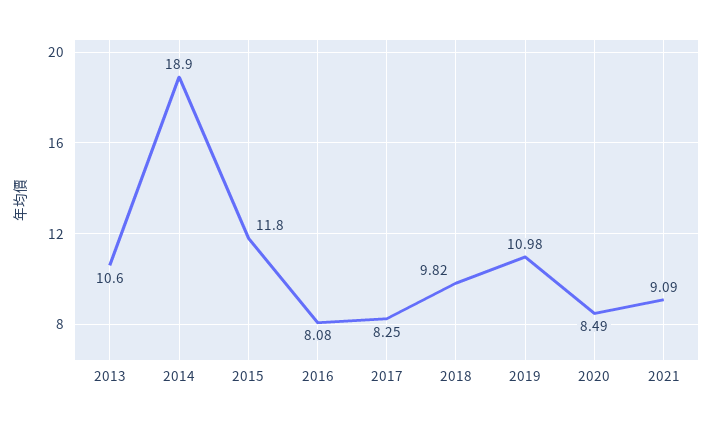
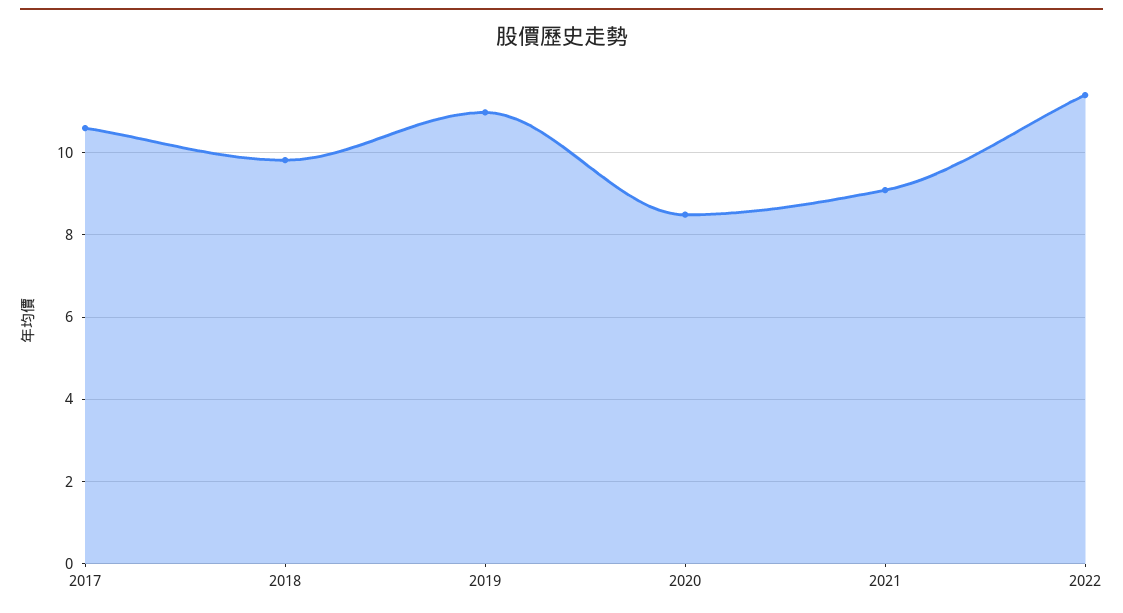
2013: 10.6 -> none
2014: 18.9 -> none
2015: 11.8 -> none
2016: 8.08 -> none
2017: 8.25 -> 10.6
2022: none -> 11.4

